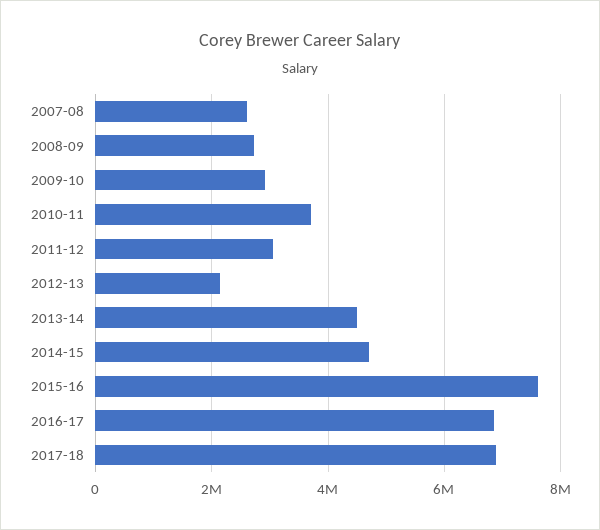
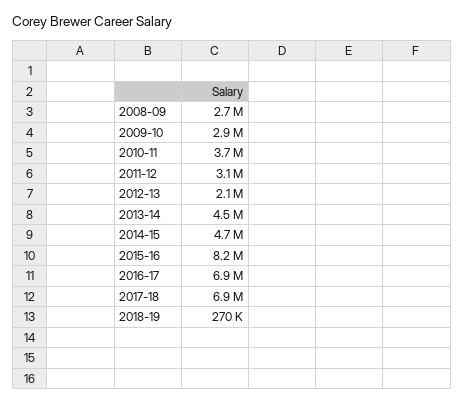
2007-08: 2600000 -> none
2015-16: 7600000 -> 8200000
2018-19: none -> 270000

